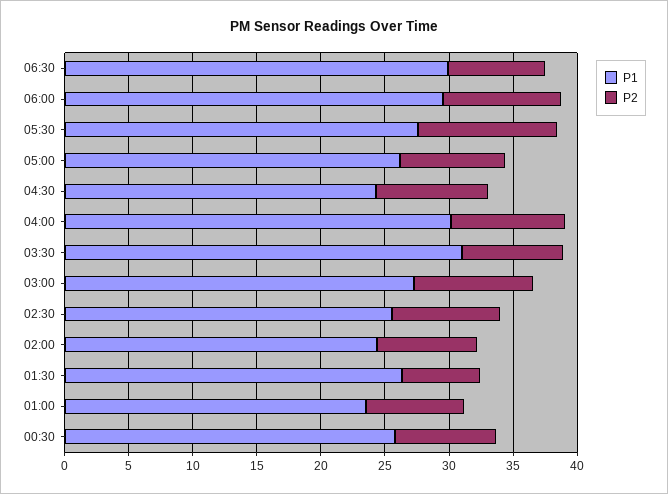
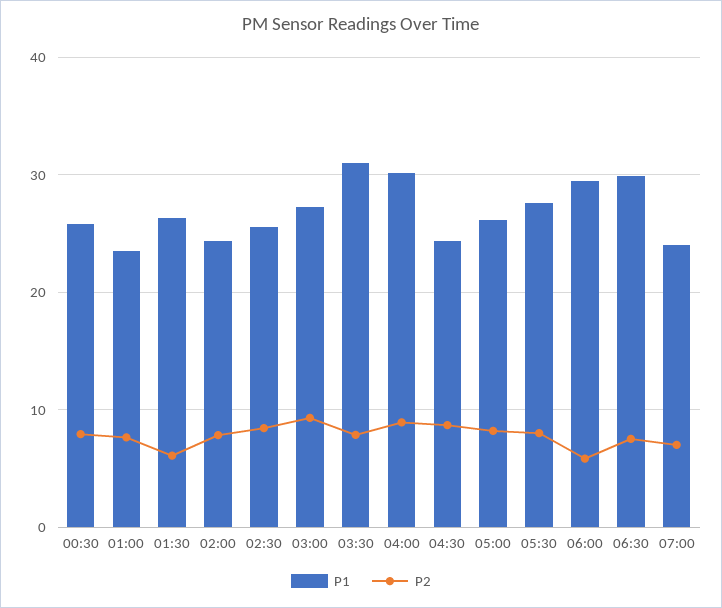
P2, 06:00: 9 -> 6
P2, 05:30: 11 -> 8
P1, 07:00: none -> 24
P2, 07:00: none -> 7

